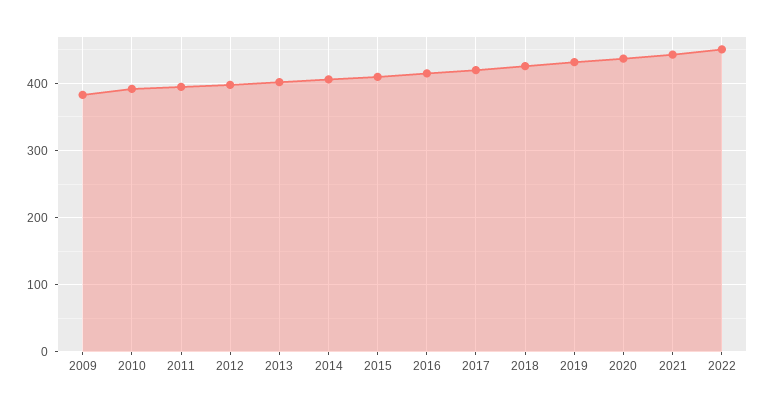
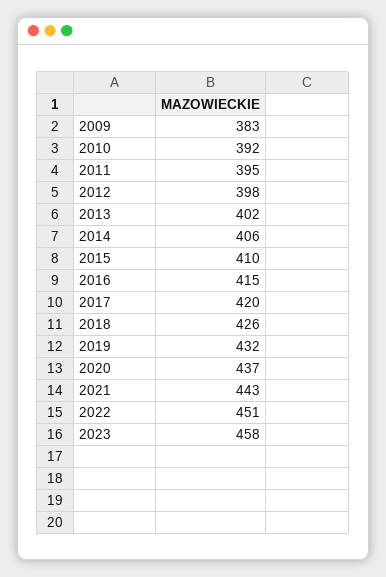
2023: none -> 458

